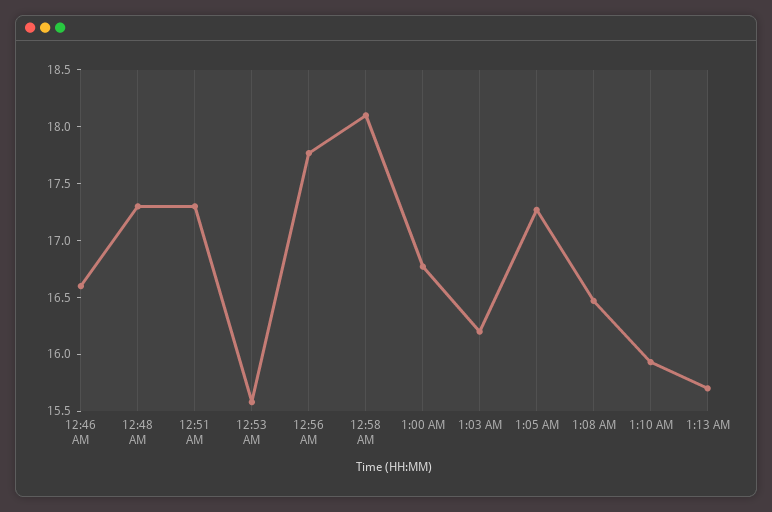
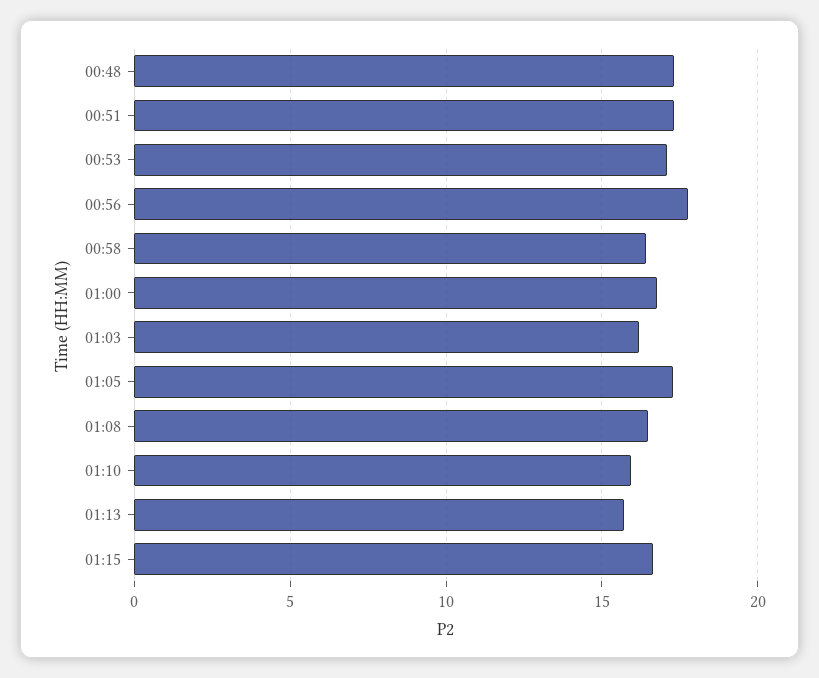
12:46 AM: 16.6 -> none
12:53 AM: 15.6 -> 17
12:58 AM: 18.1 -> 16.5
01:15: none -> 16.5

